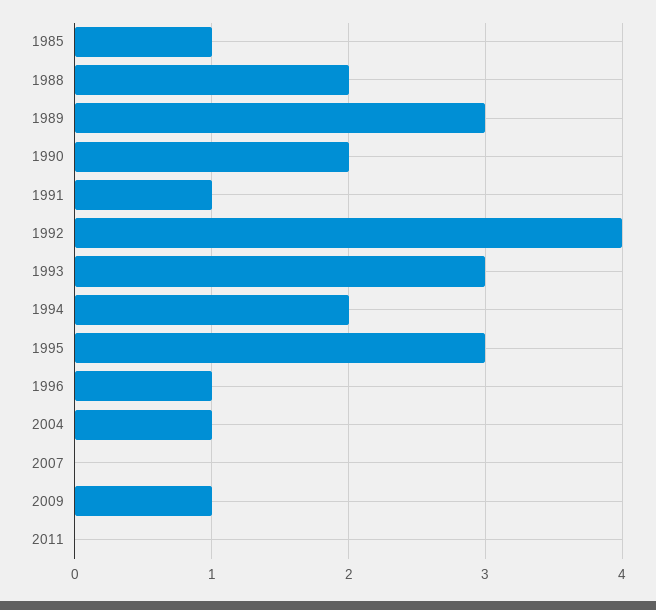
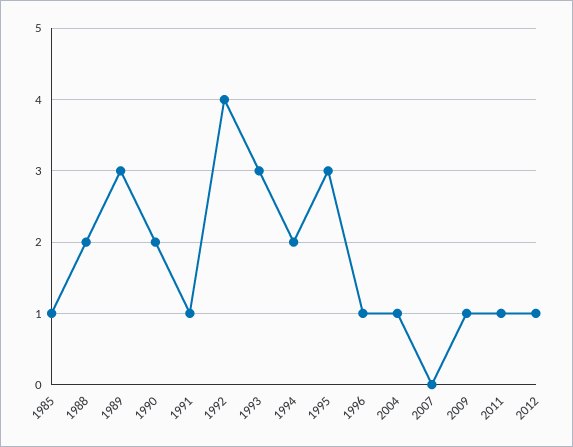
2011: 0 -> 1
2012: none -> 1

